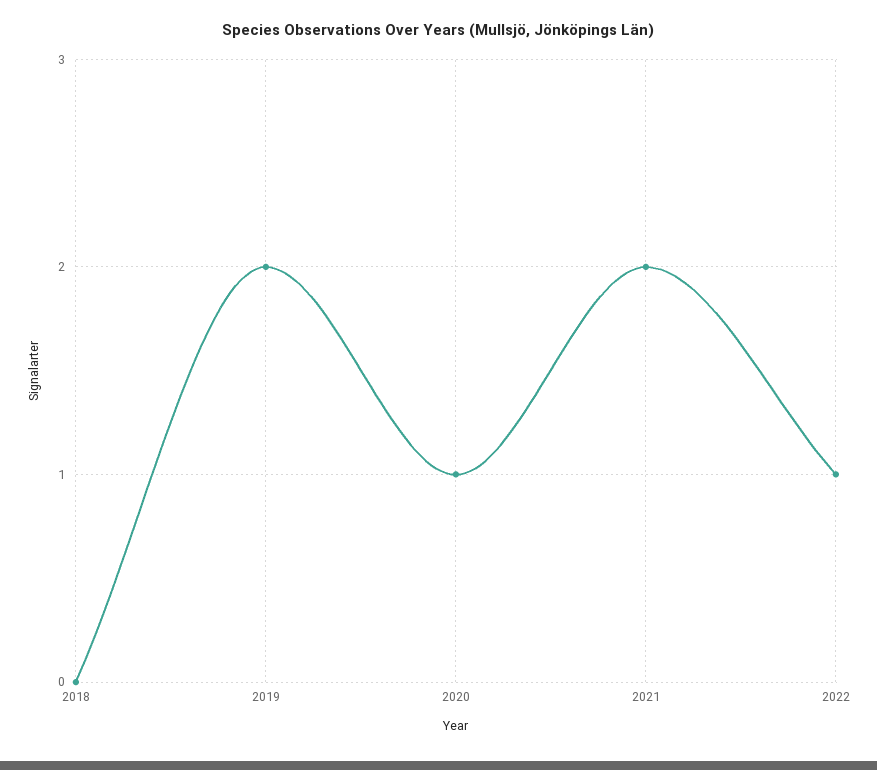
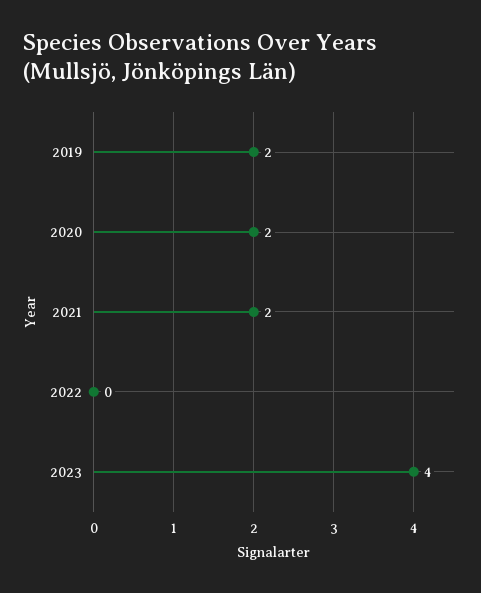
2018: 0 -> none
2020: 1 -> 2
2022: 1 -> 0
2023: none -> 4

